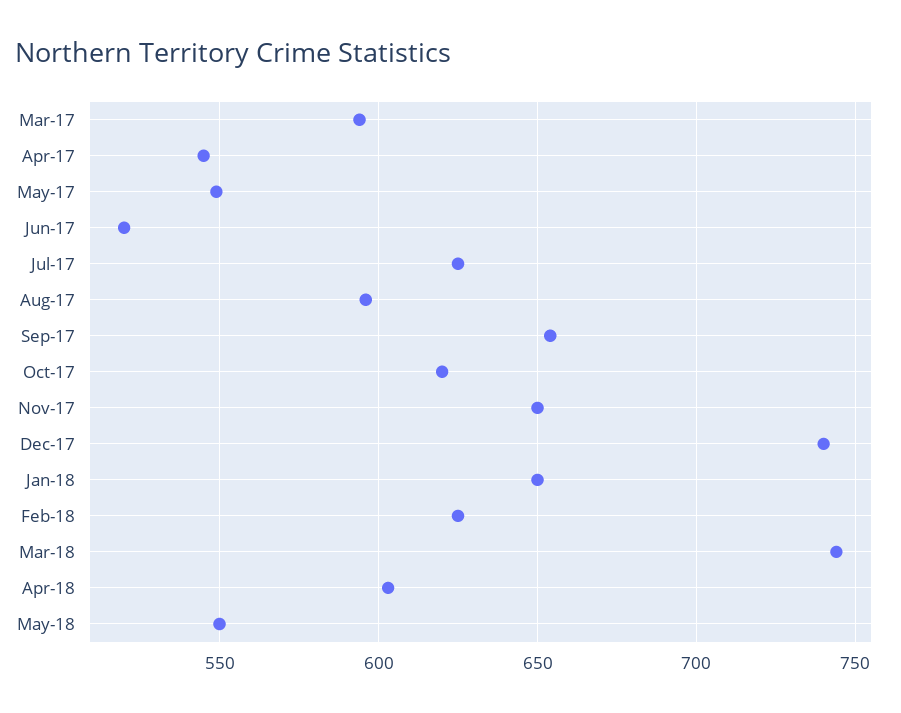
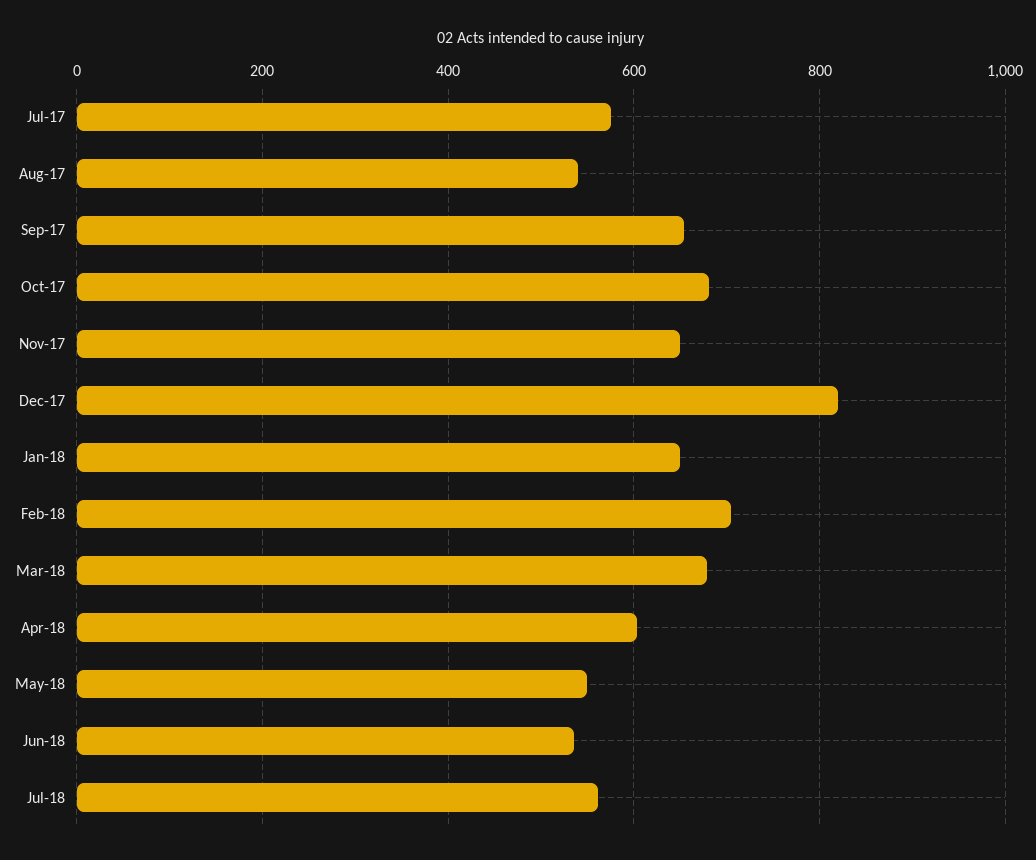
Mar-17: 595 -> none
Apr-17: 545 -> none
May-17: 550 -> none
Jun-17: 520 -> none
Jul-17: 625 -> 580
Aug-17: 595 -> 540
Oct-17: 620 -> 680
Dec-17: 740 -> 820
Feb-18: 625 -> 700
Mar-18: 745 -> 680
Jun-18: none -> 540
Jul-18: none -> 560

